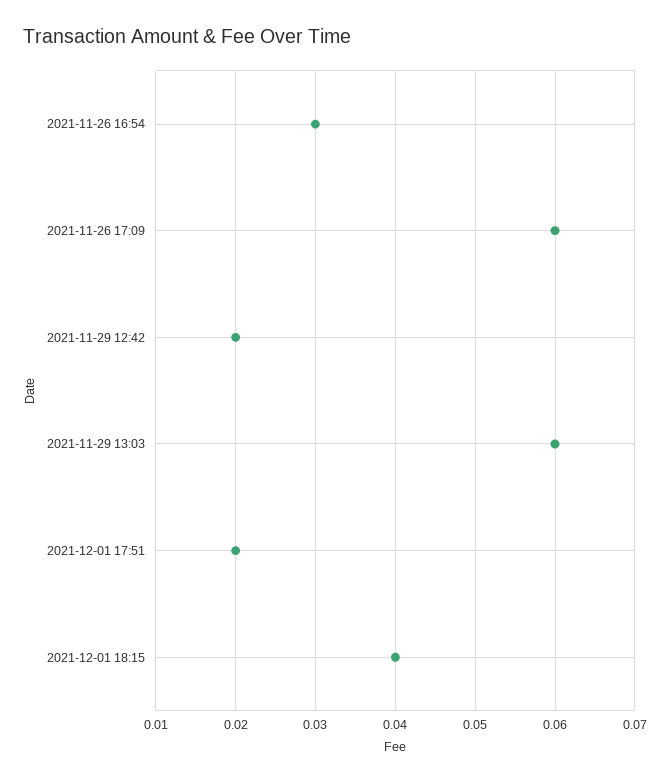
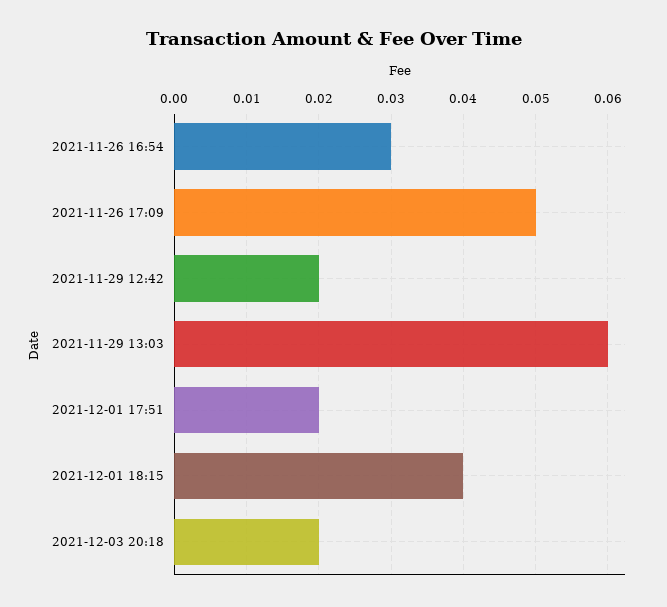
2021-11-26 17:09: 0.06 -> 0.05
2021-12-03 20:18: none -> 0.02

